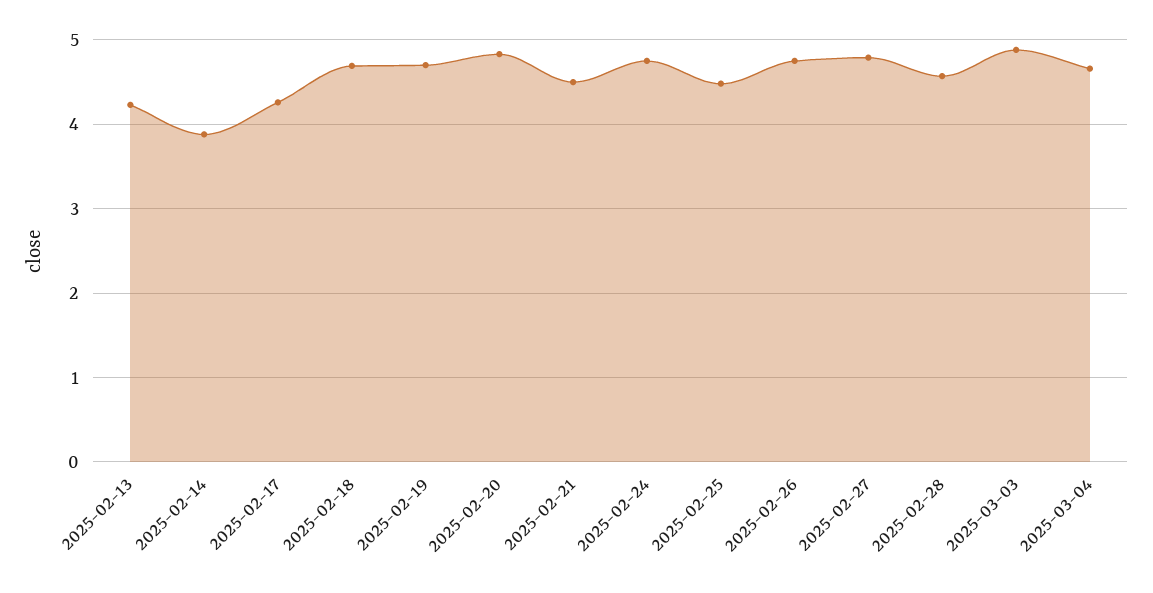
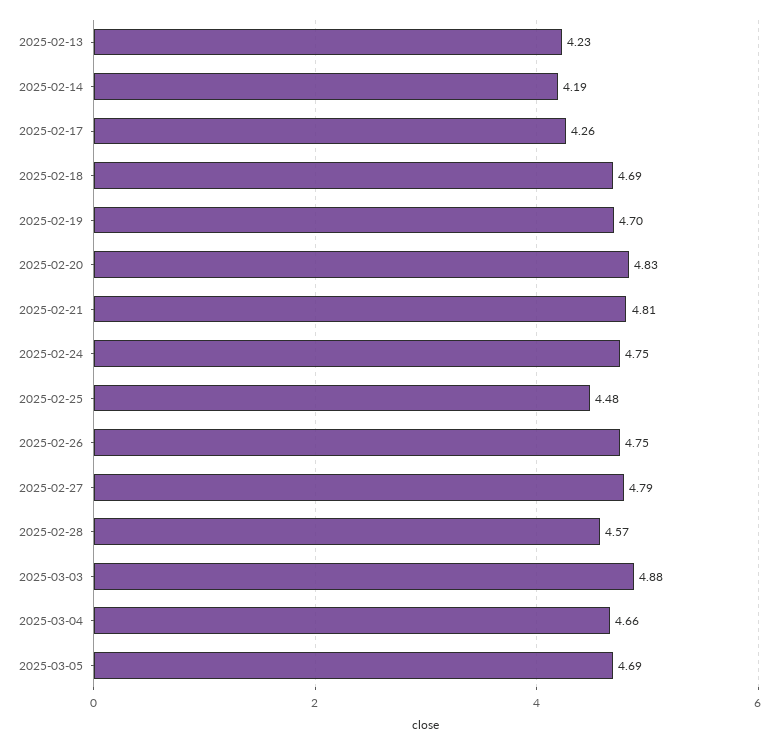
2025-02-14: 3.9 -> 4.19
2025-02-21: 4.5 -> 4.81
2025-03-05: none -> 4.69

